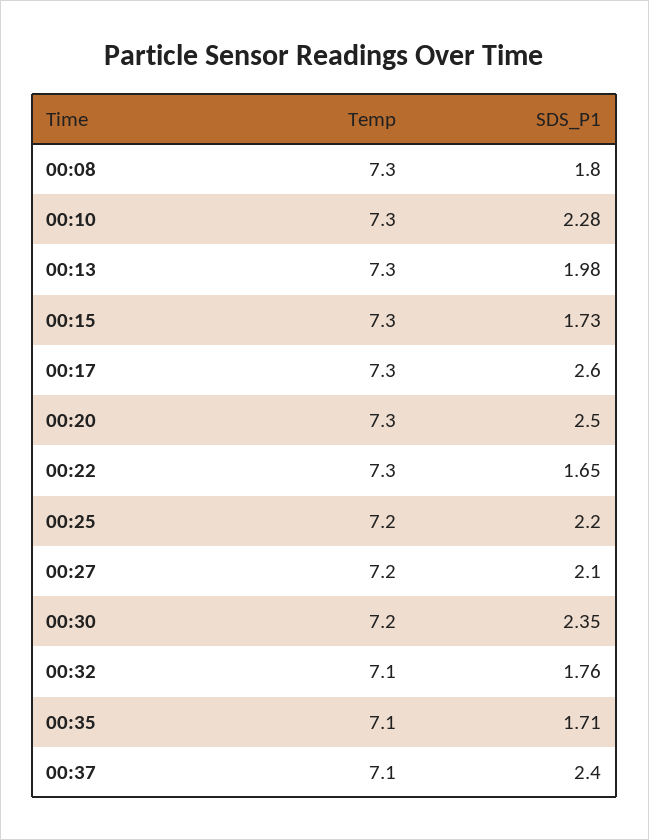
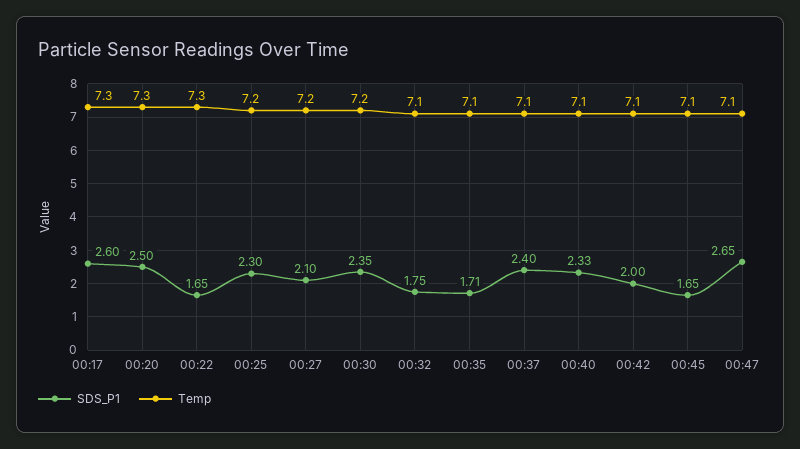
Temp, 00:08: 7.3 -> none
SDS_P1, 00:08: 1.8 -> none
Temp, 00:10: 7.3 -> none
SDS_P1, 00:10: 2.28 -> none
Temp, 00:13: 7.3 -> none
SDS_P1, 00:13: 1.98 -> none
Temp, 00:15: 7.3 -> none
SDS_P1, 00:15: 1.73 -> none
SDS_P1, 00:25: 2.2 -> 2.3
SDS_P1, 00:32: 1.76 -> 1.75
SDS_P1, 00:40: none -> 2.33
Temp, 00:40: none -> 7.1
SDS_P1, 00:42: none -> 2
Temp, 00:42: none -> 7.1
SDS_P1, 00:45: none -> 1.65
Temp, 00:45: none -> 7.1
SDS_P1, 00:47: none -> 2.65
Temp, 00:47: none -> 7.1

